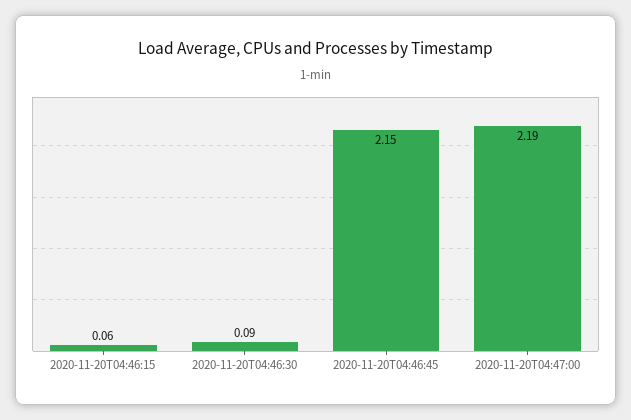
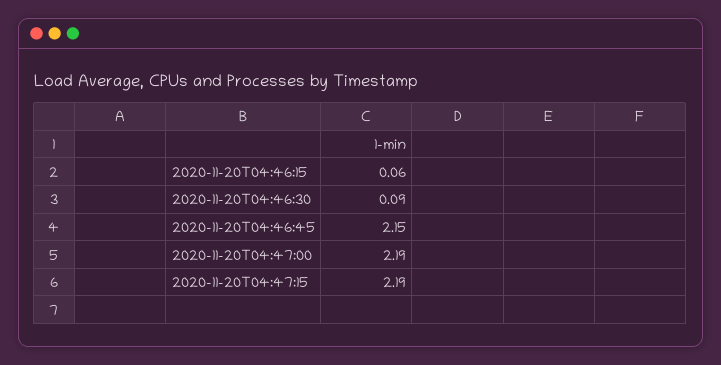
2020-11-20T04:47:15: none -> 2.19

